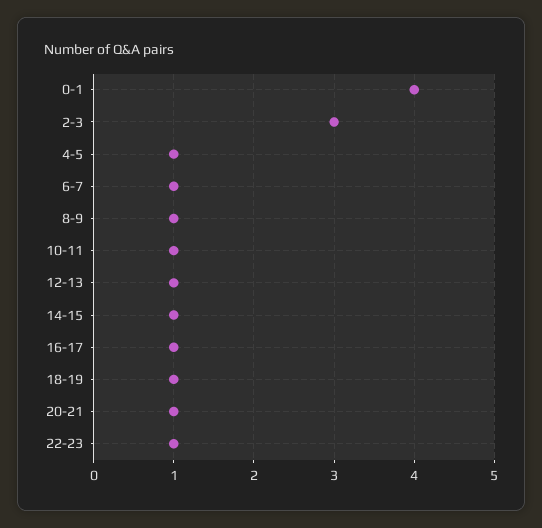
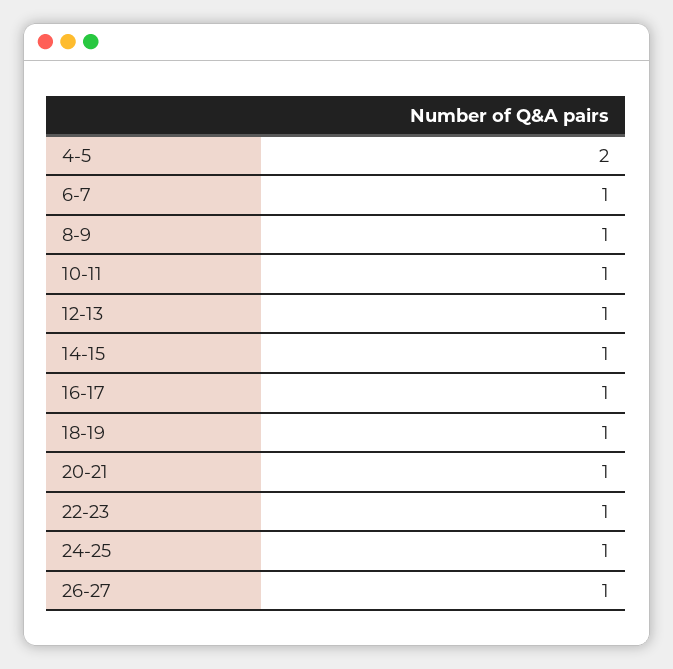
0-1: 4 -> none
2-3: 3 -> none
4-5: 1 -> 2
24-25: none -> 1
26-27: none -> 1

